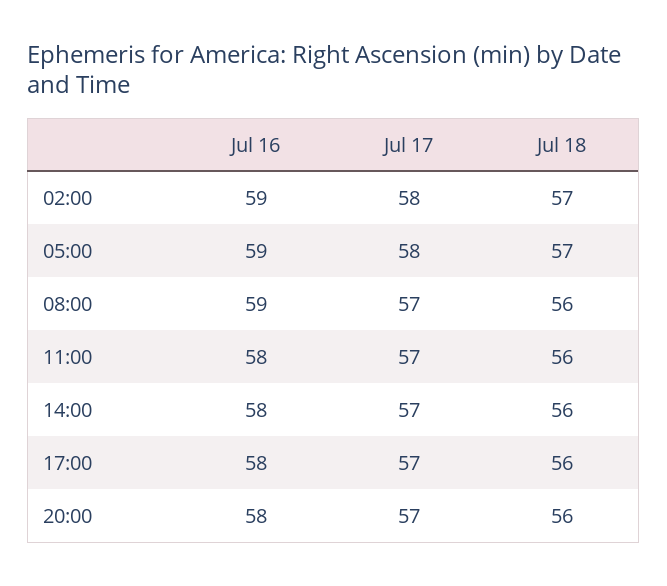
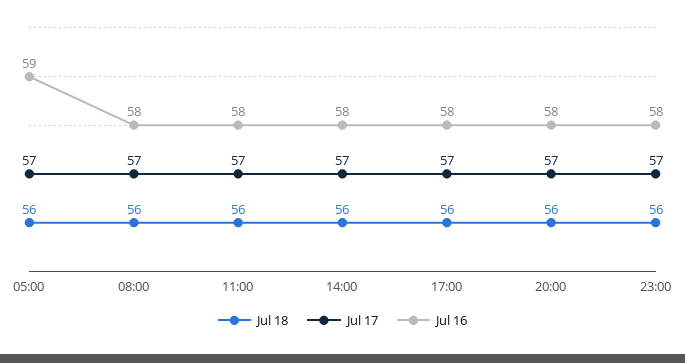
Jul 16, 02:00: 59 -> none
Jul 17, 02:00: 58 -> none
Jul 18, 02:00: 57 -> none
Jul 17, 05:00: 58 -> 57
Jul 18, 05:00: 57 -> 56
Jul 16, 08:00: 59 -> 58
Jul 18, 23:00: none -> 56
Jul 17, 23:00: none -> 57
Jul 16, 23:00: none -> 58

